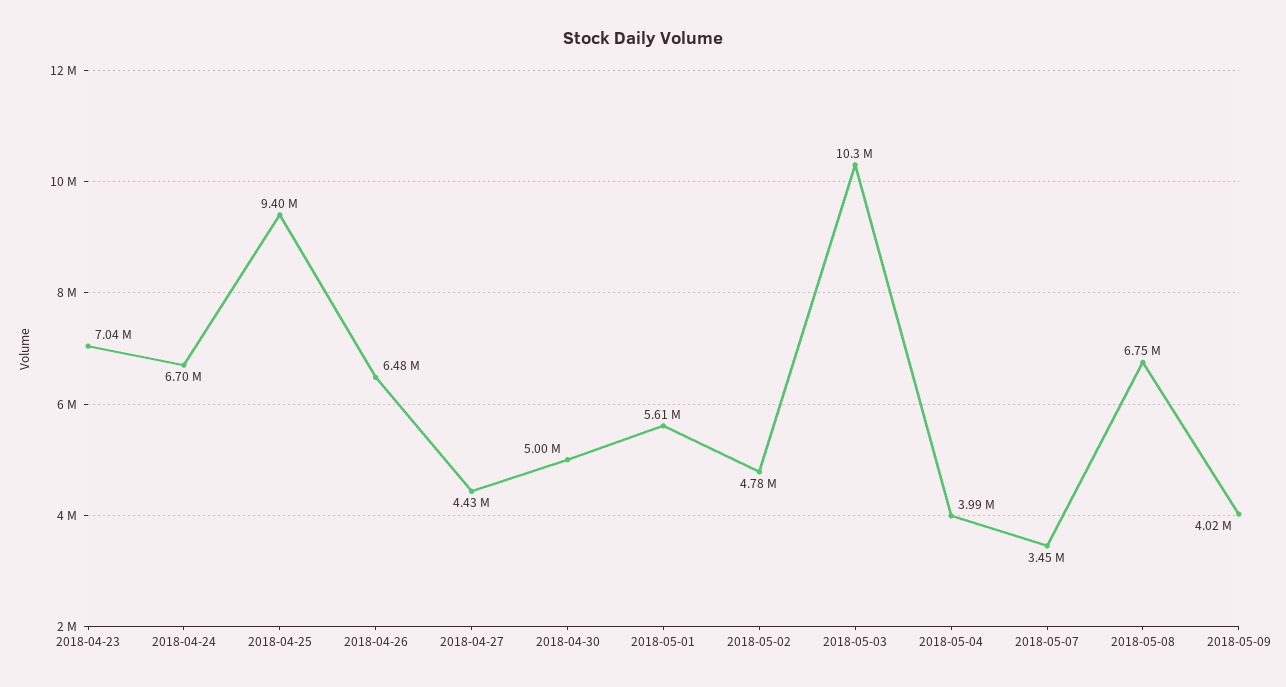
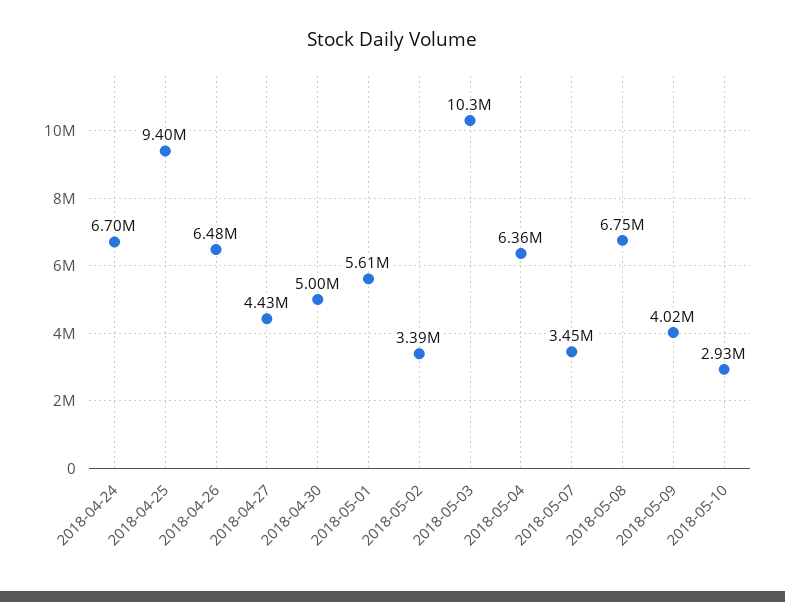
2018-04-23: 7040000 -> none
2018-05-02: 4780000 -> 3390000
2018-05-04: 3990000 -> 6360000
2018-05-10: none -> 2930000

